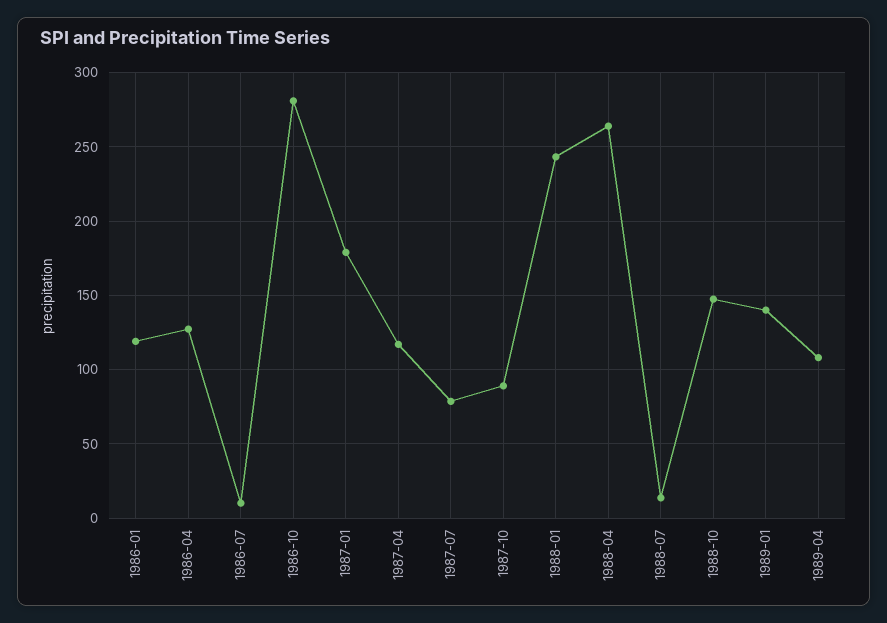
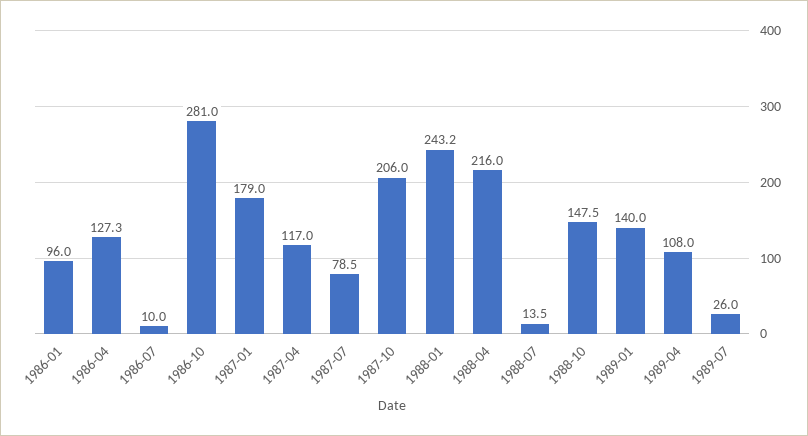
1986-01: 120 -> 96
1987-10: 90 -> 206
1988-04: 265 -> 216
1989-07: none -> 26

